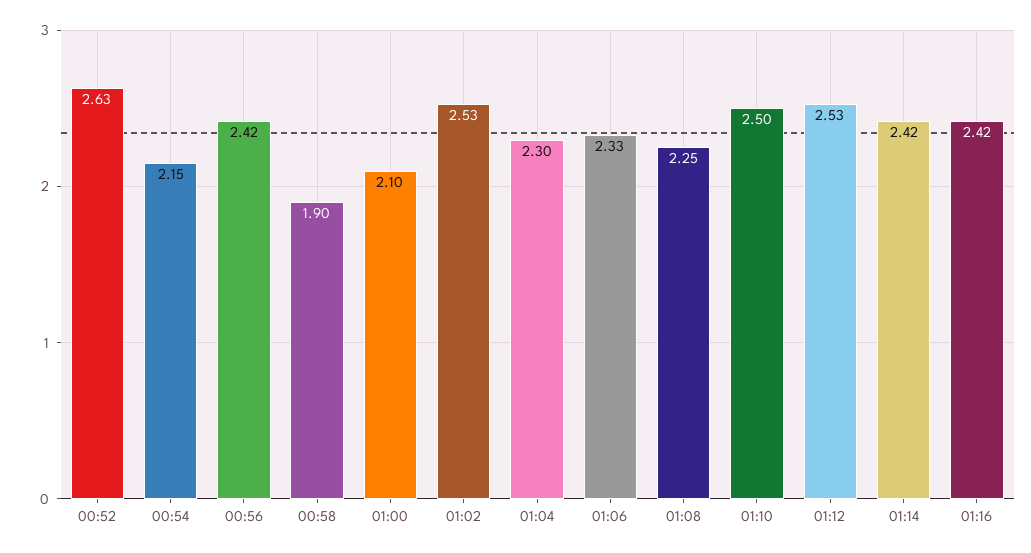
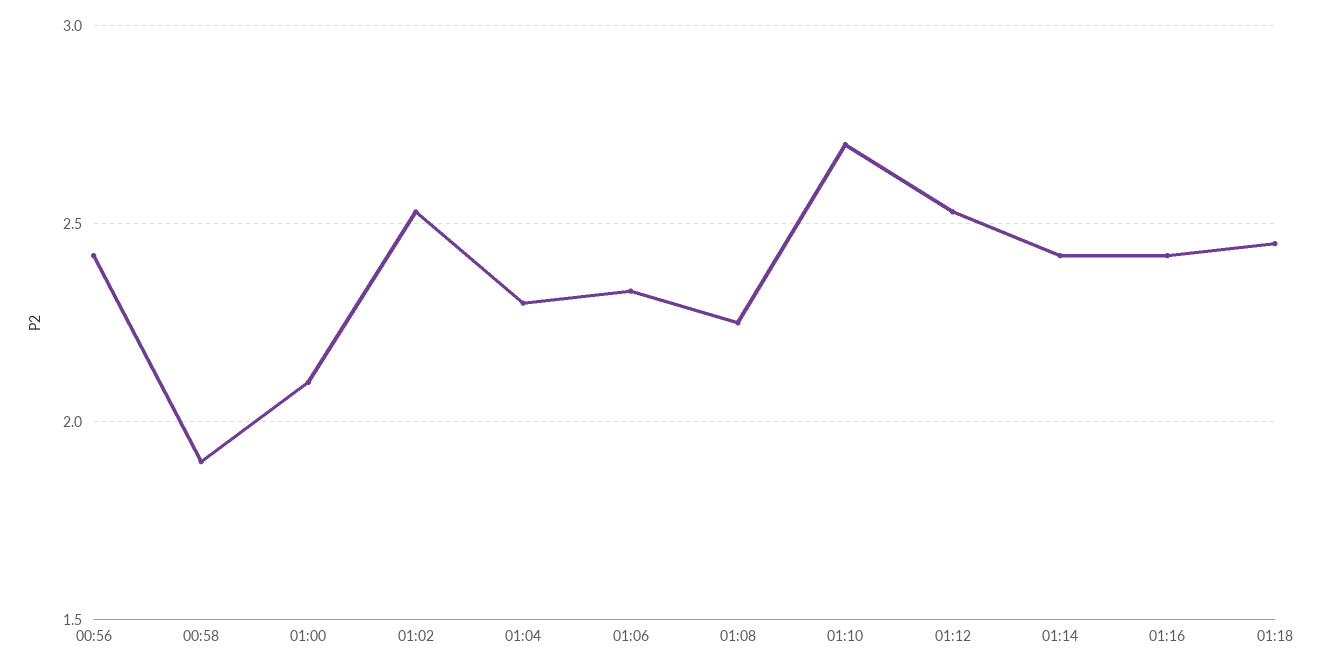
00:52: 2.63 -> none
00:54: 2.15 -> none
01:10: 2.5 -> 2.7
01:18: none -> 2.45

